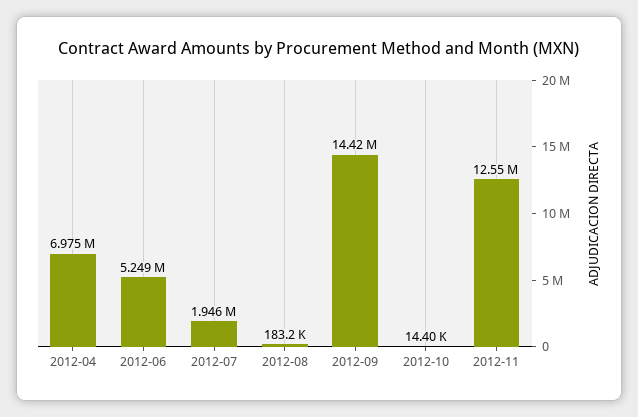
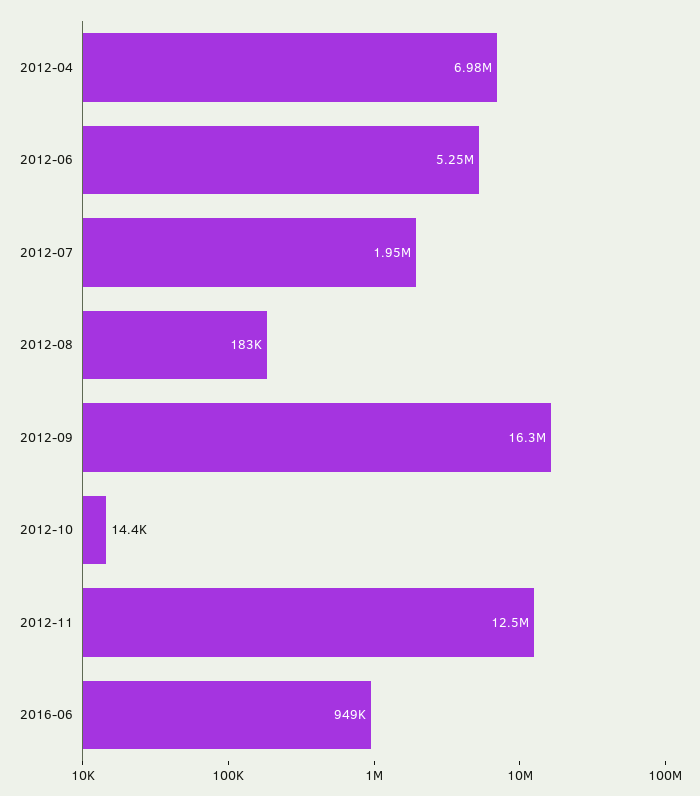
2012-09: 14420000 -> 16300000
2016-06: none -> 949000

